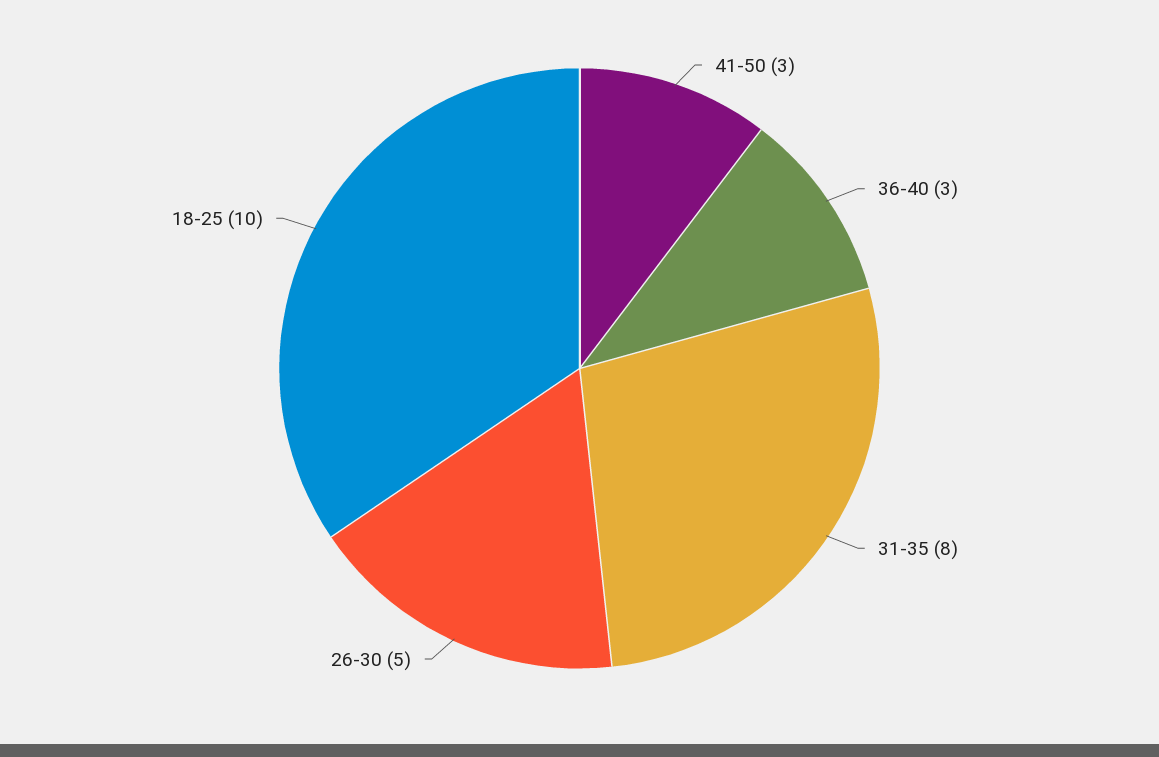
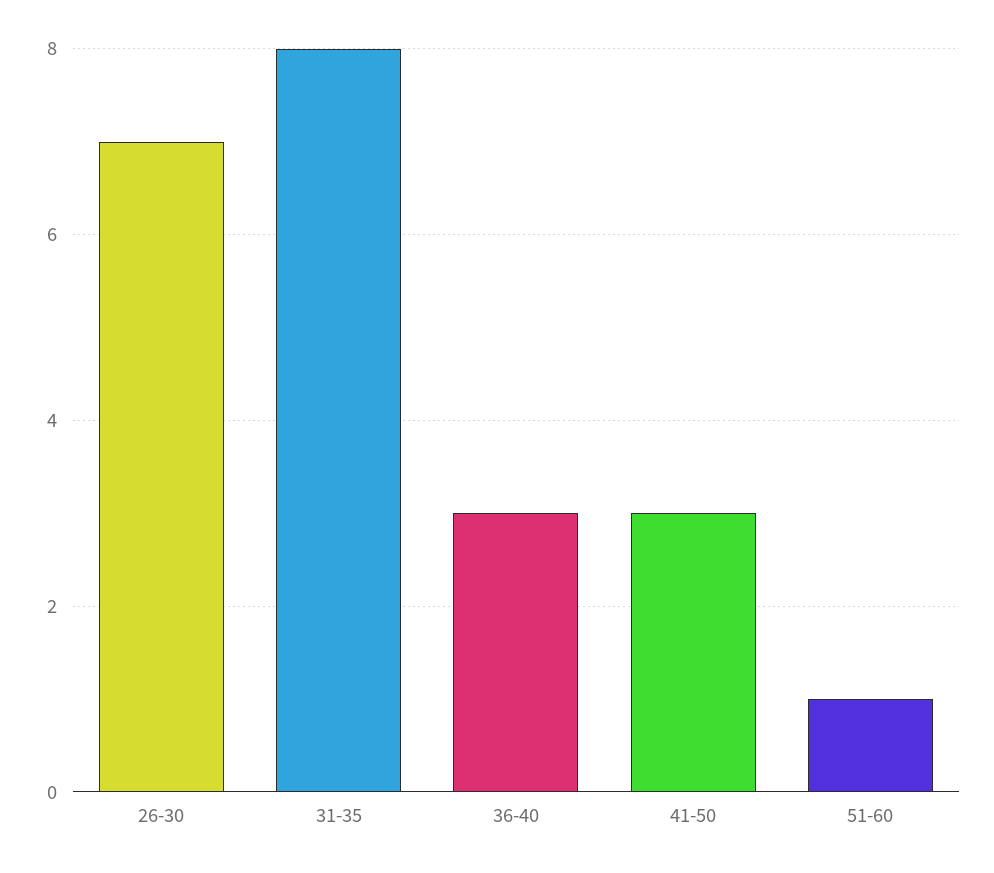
26-30: 5 -> 7
18-25: 10 -> none
51-60: none -> 1

